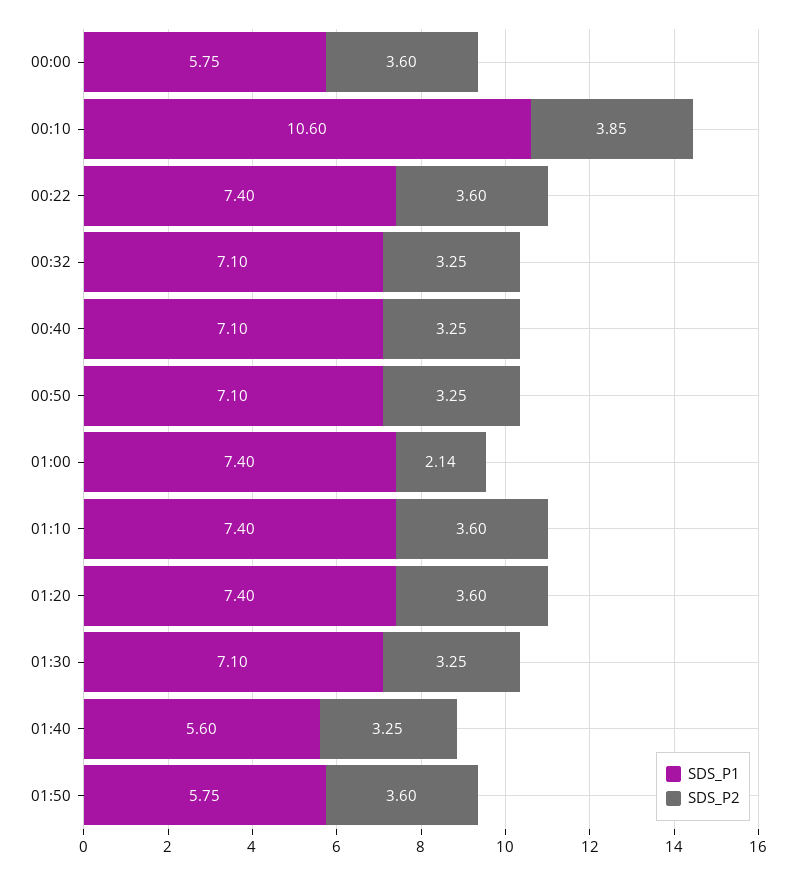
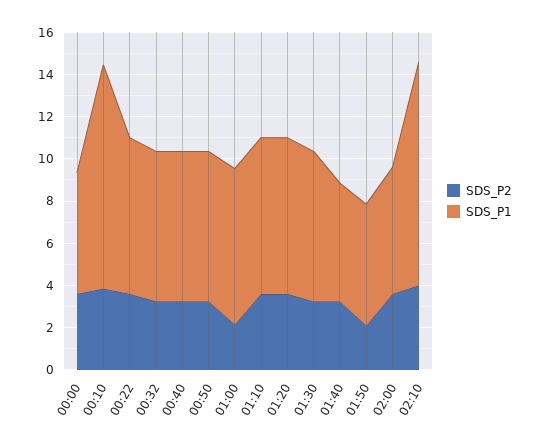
SDS_P2, 01:50: 3.6 -> 2
SDS_P2, 02:00: none -> 3.5
SDS_P1, 02:00: none -> 6
SDS_P2, 02:10: none -> 4
SDS_P1, 02:10: none -> 10.5

